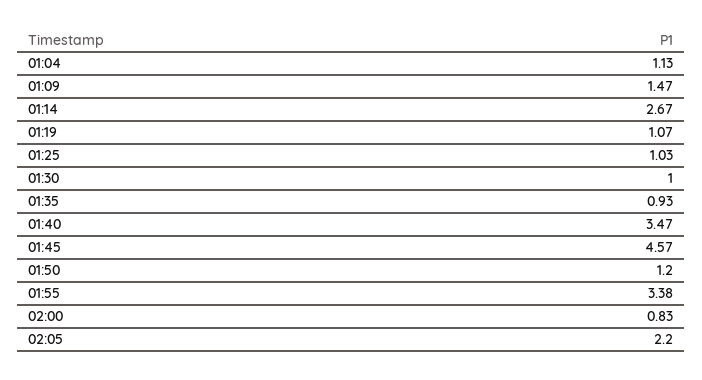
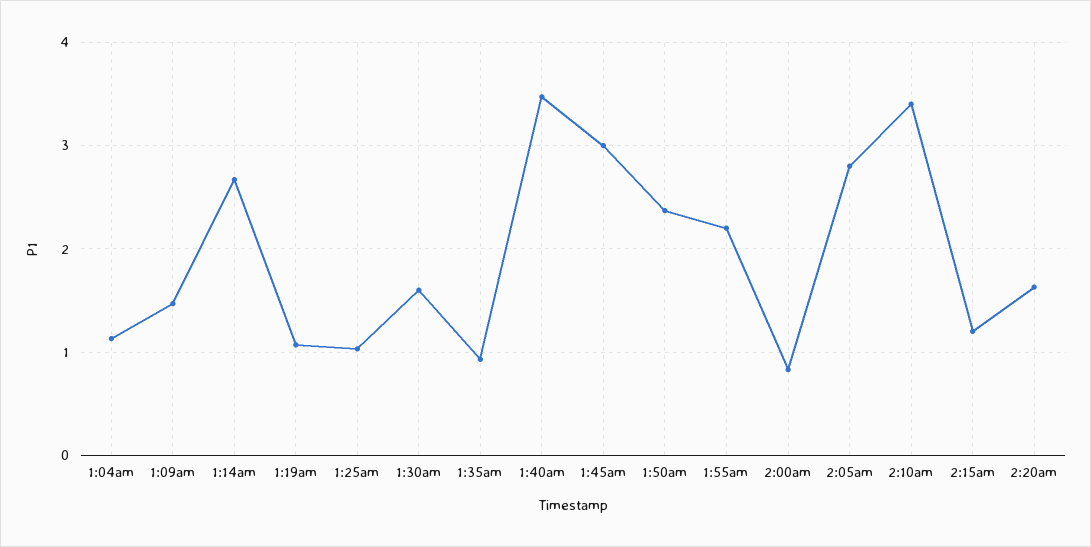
01:30: 1 -> 1.6
01:45: 4.57 -> 3
01:50: 1.2 -> 2.4
01:55: 3.38 -> 2.2
02:05: 2.2 -> 2.8
2:10am: none -> 3.4
2:15am: none -> 1.2
2:20am: none -> 1.6

